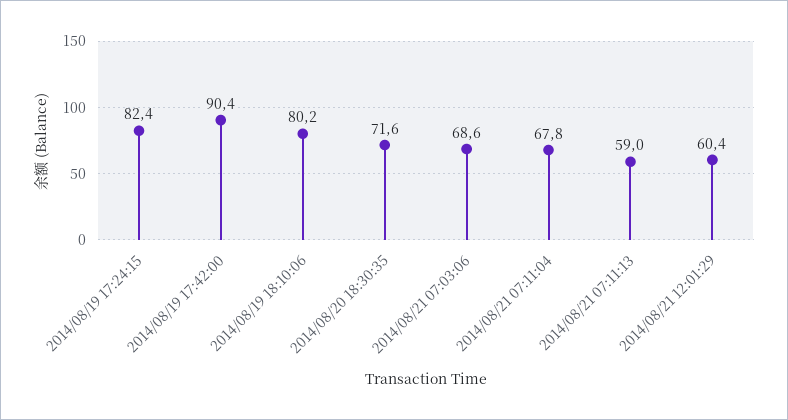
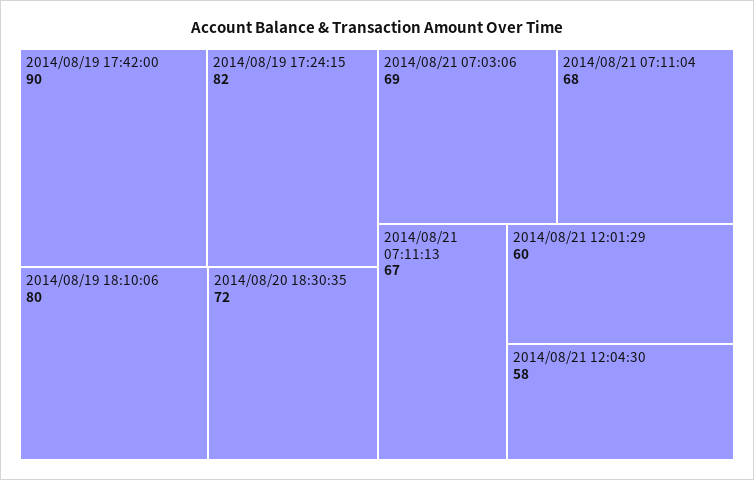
2014/08/21 07:11:13: 59 -> 67
2014/08/21 12:04:30: none -> 58

